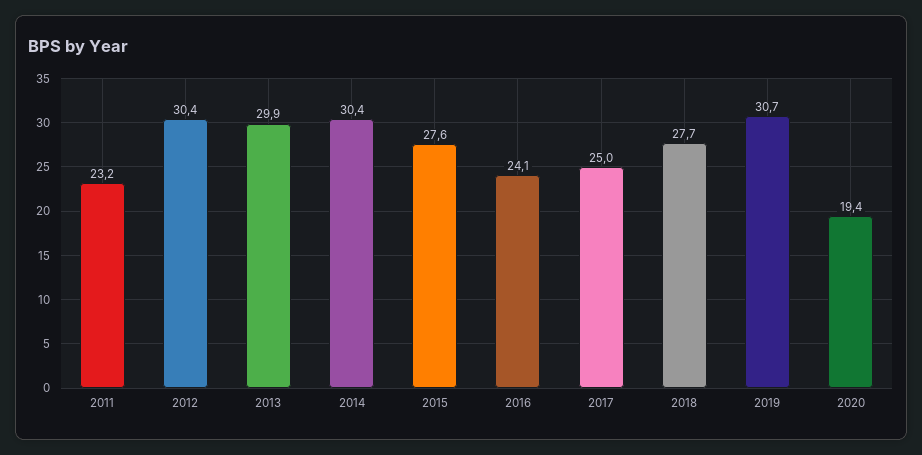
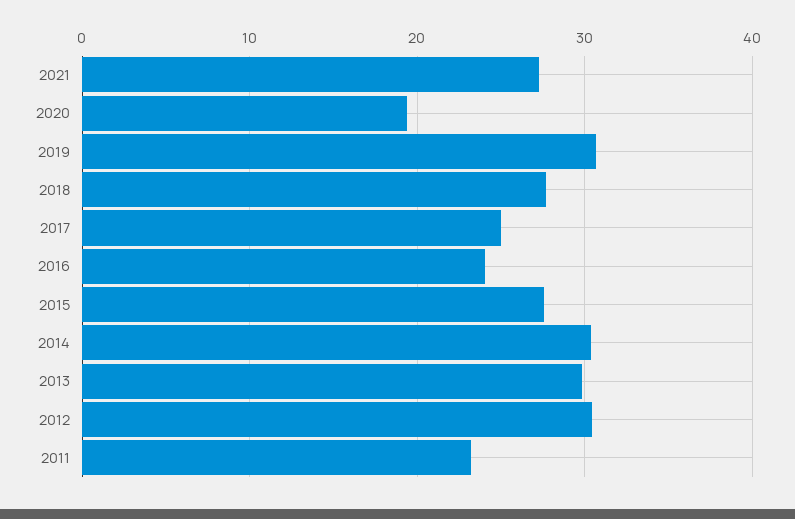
2021: none -> 27

